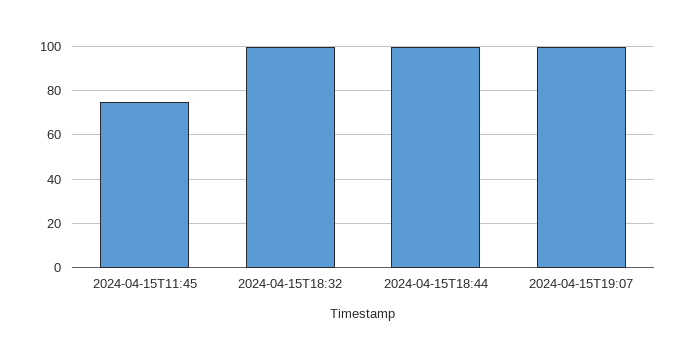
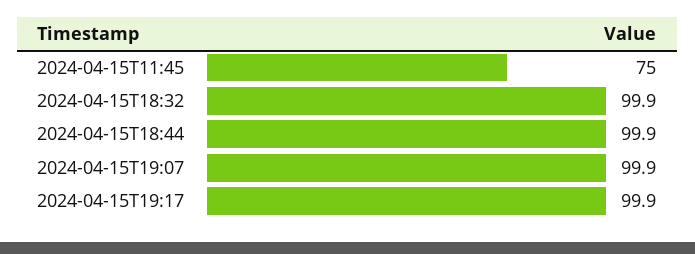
2024-04-15T19:17: none -> 99.9

